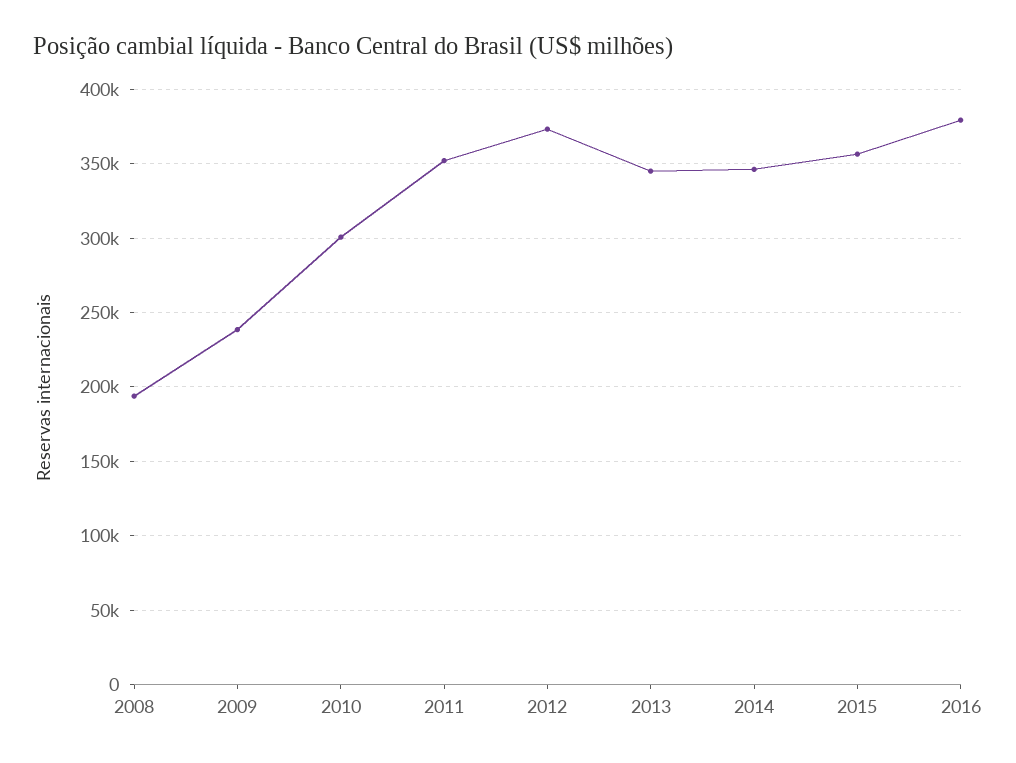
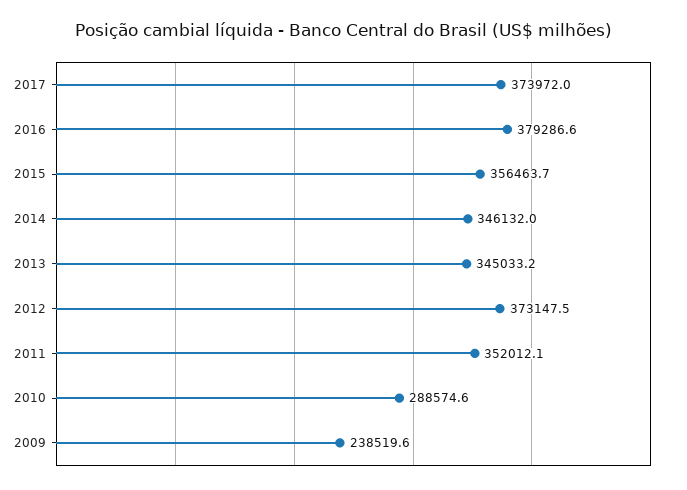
2008: 195000 -> none
2010: 300000 -> 288574.6
2017: none -> 373972

